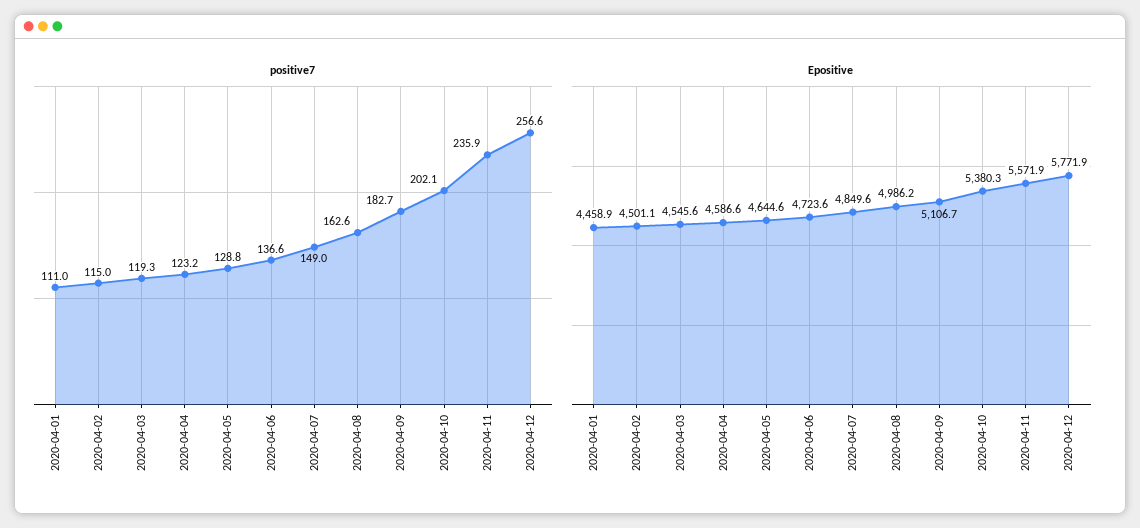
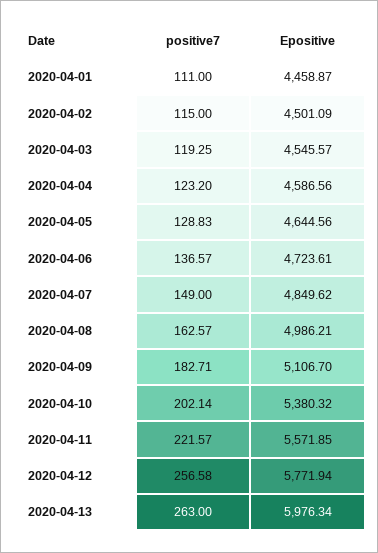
positive7, 2020-04-11: 235.9 -> 221.57
positive7, 2020-04-13: none -> 263
Epositive, 2020-04-13: none -> 5976.34

